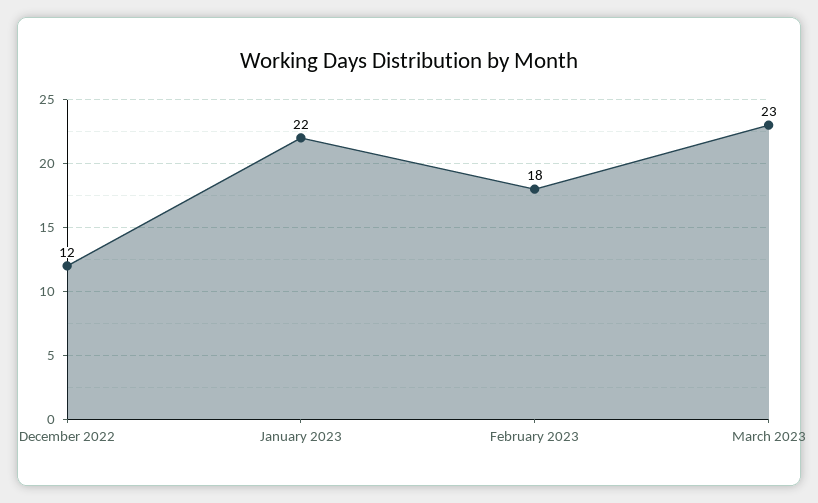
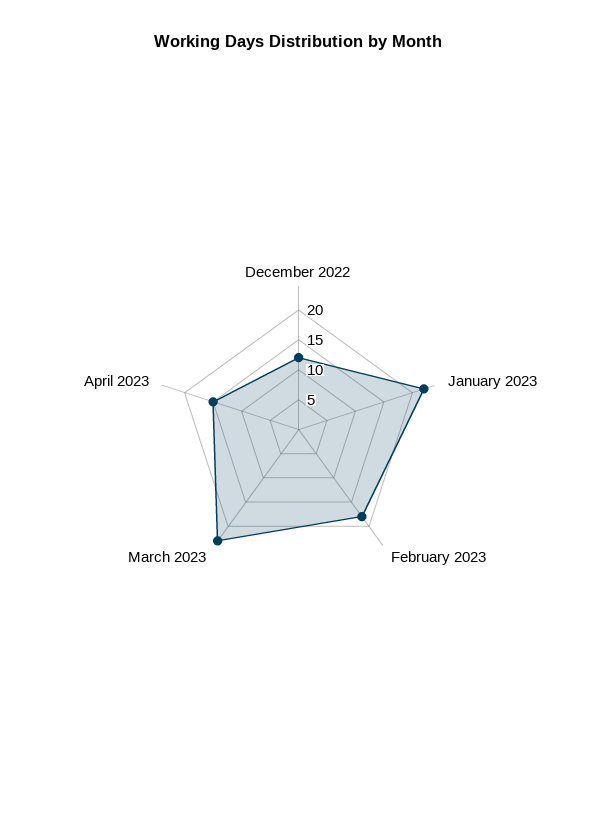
April 2023: none -> 15

